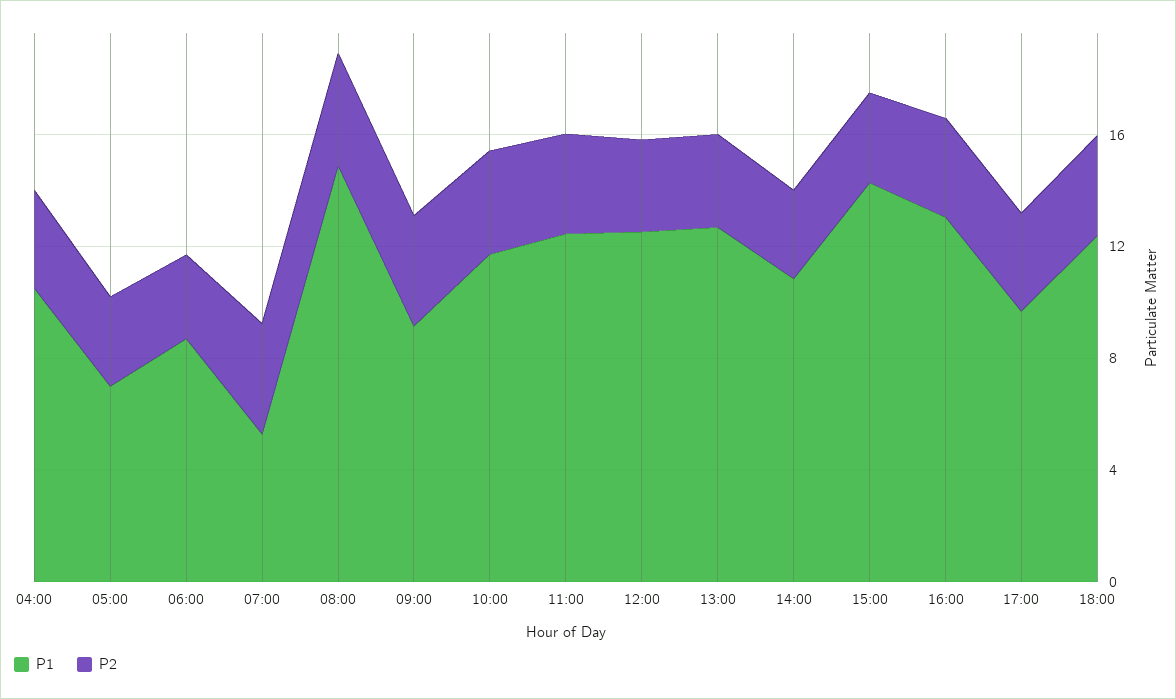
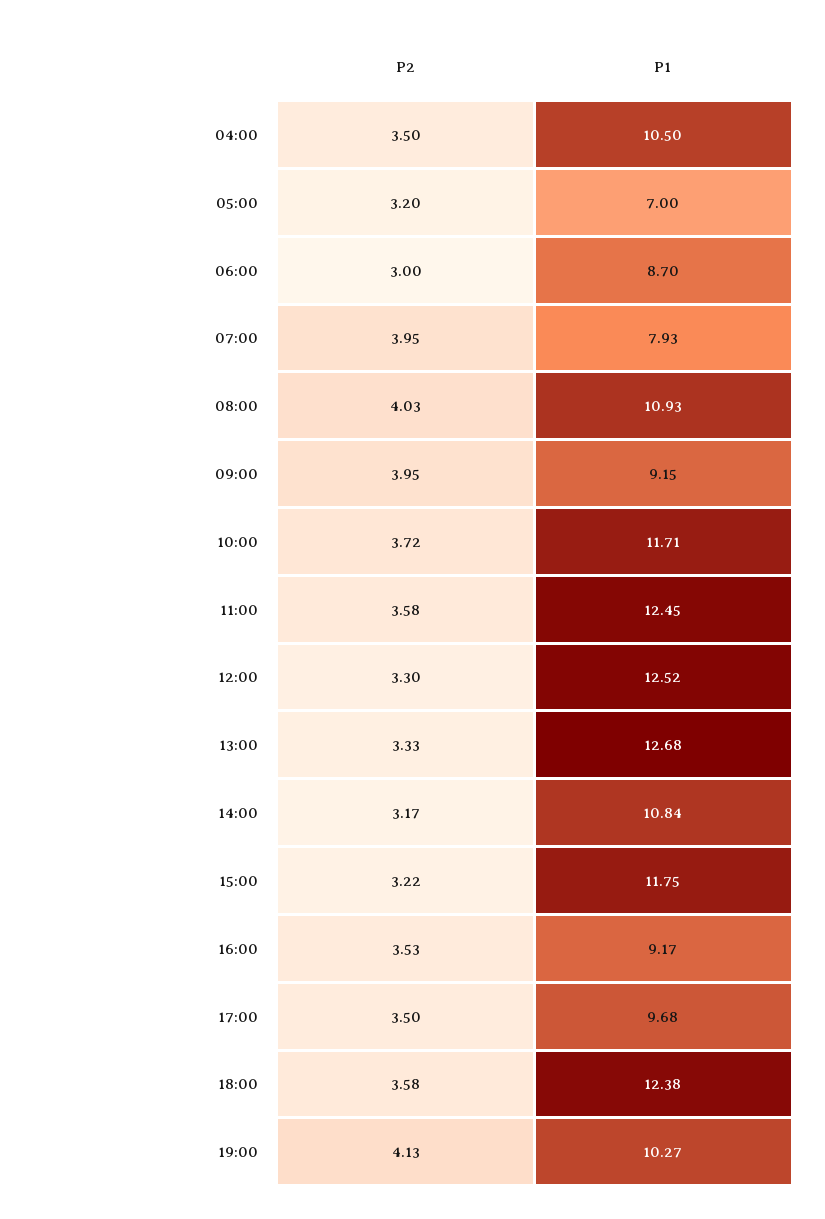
P1, 07:00: 5 -> 7.93
P1, 08:00: 15 -> 10.93
P1, 15:00: 14 -> 11.75
P1, 16:00: 13 -> 9.17
P2, 19:00: none -> 4.13
P1, 19:00: none -> 10.27

